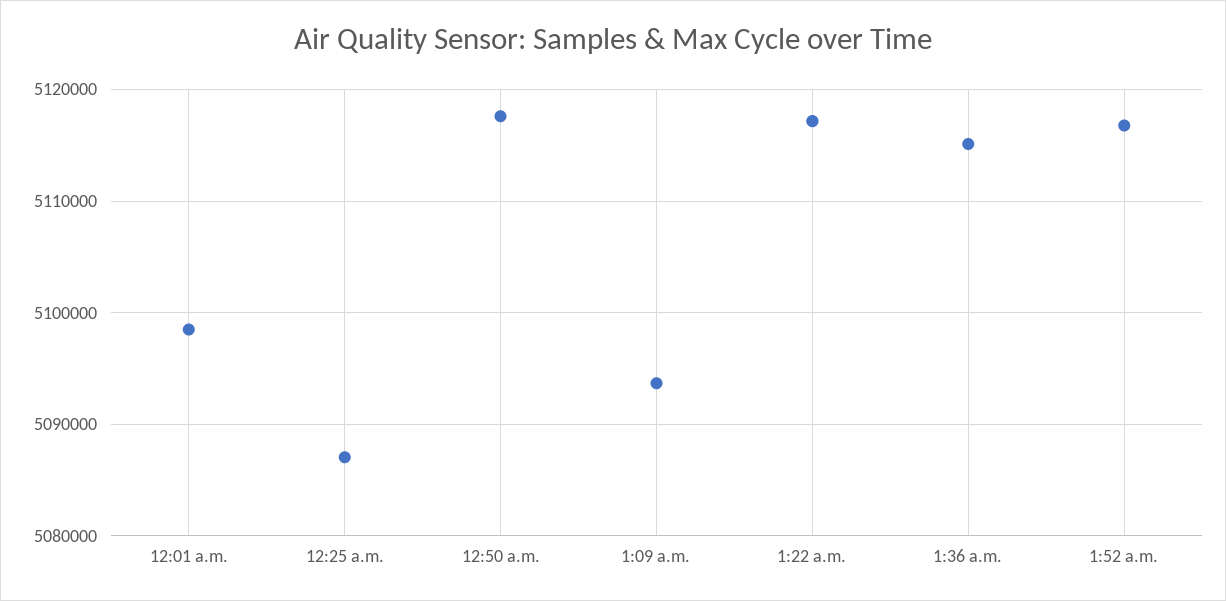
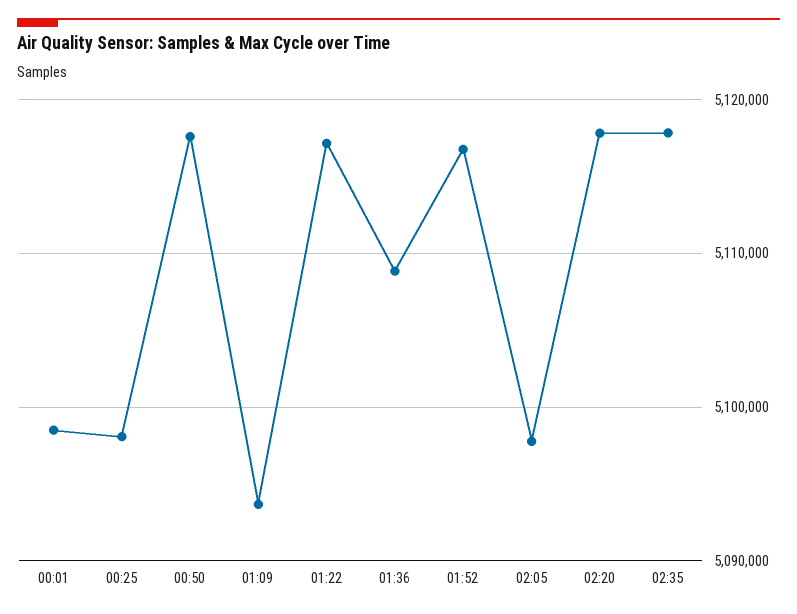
12:25 a.m.: 5087000 -> 5098000
1:36 a.m.: 5115000 -> 5109000
02:05: none -> 5098000
02:20: none -> 5118000
02:35: none -> 5118000

